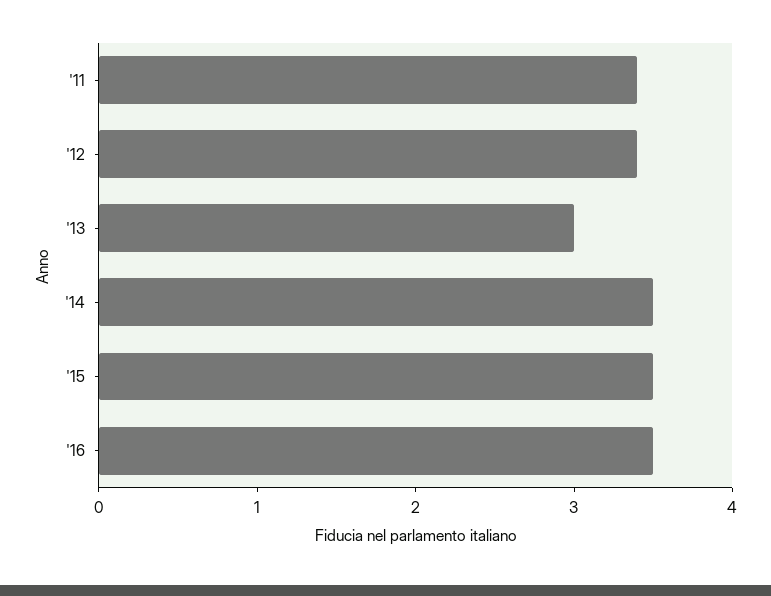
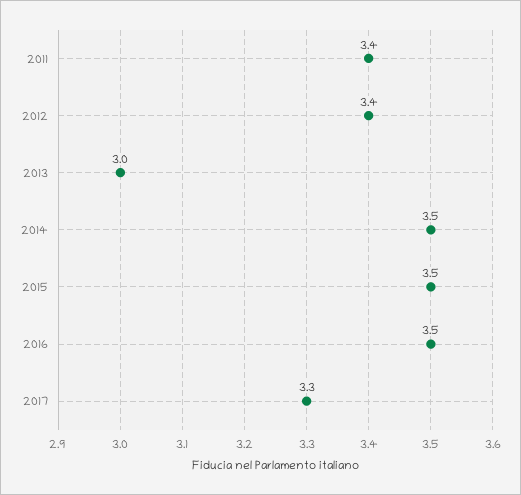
2017: none -> 3.3

